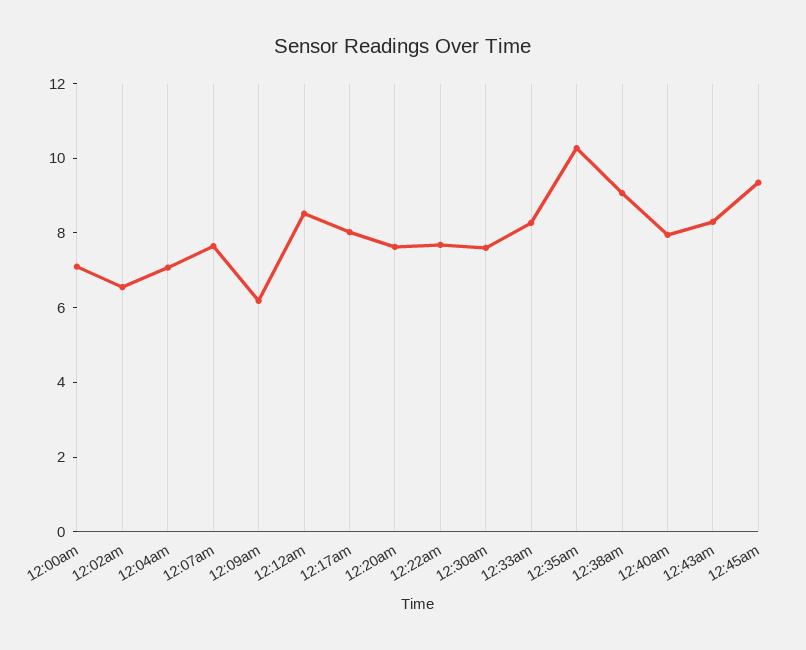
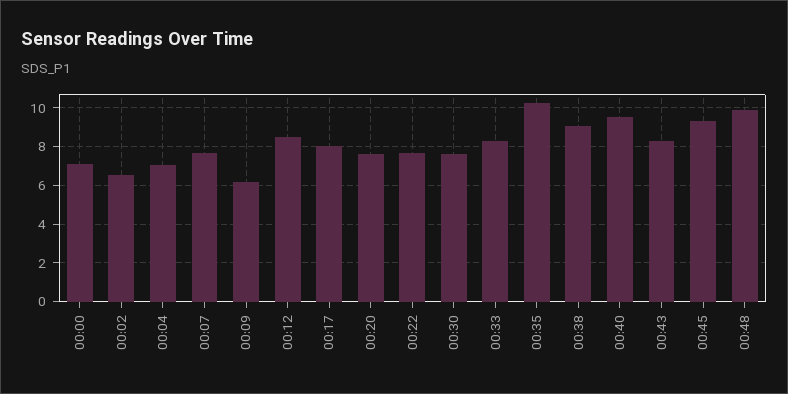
12:40am: 8 -> 9.5
00:48: none -> 10

